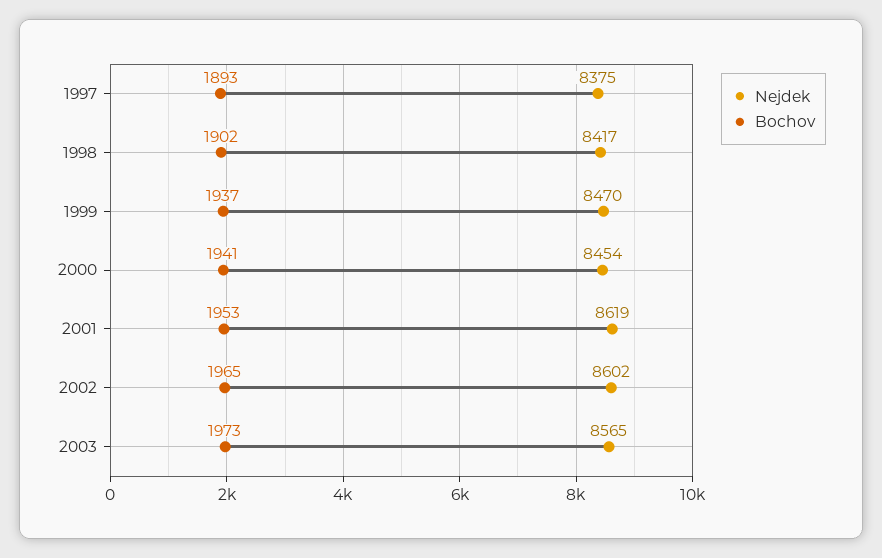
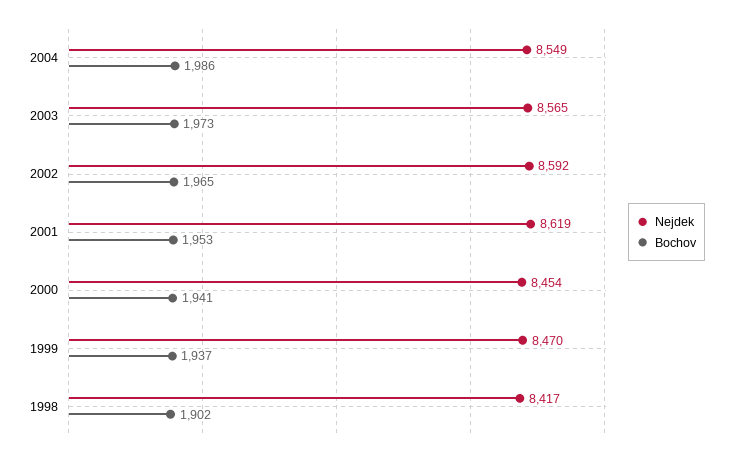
Nejdek, 1997: 8375 -> none
Bochov, 1997: 1893 -> none
Nejdek, 2002: 8602 -> 8592
Nejdek, 2004: none -> 8549
Bochov, 2004: none -> 1986

